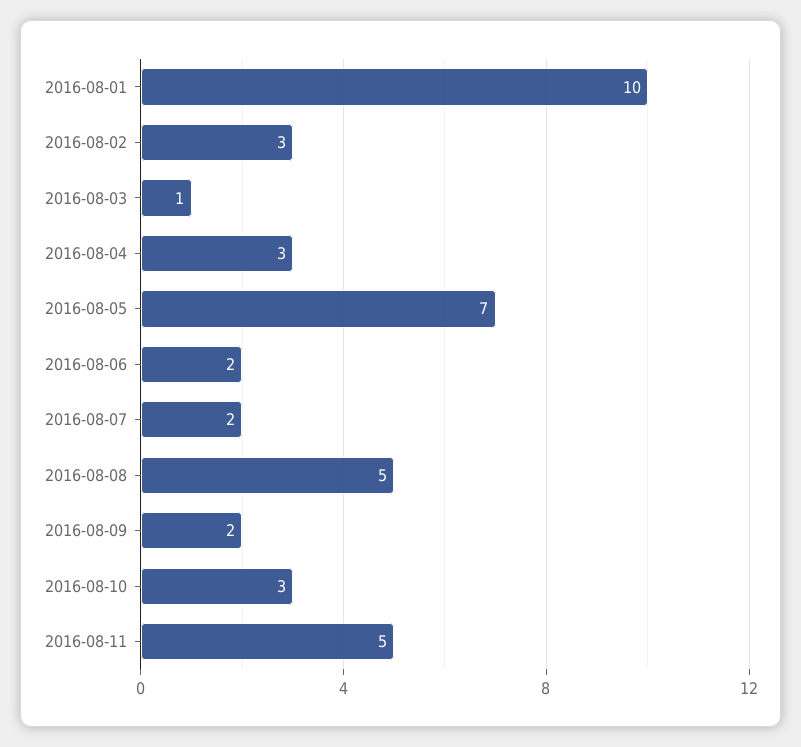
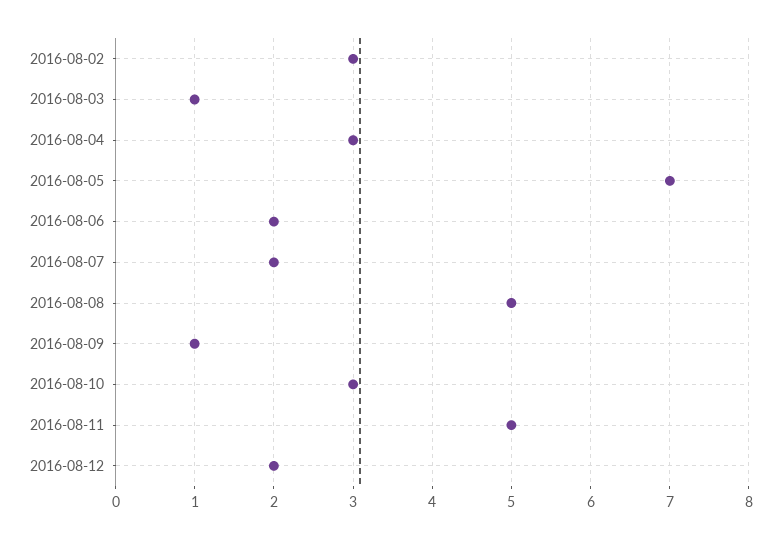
2016-08-01: 10 -> none
2016-08-09: 2 -> 1
2016-08-12: none -> 2

